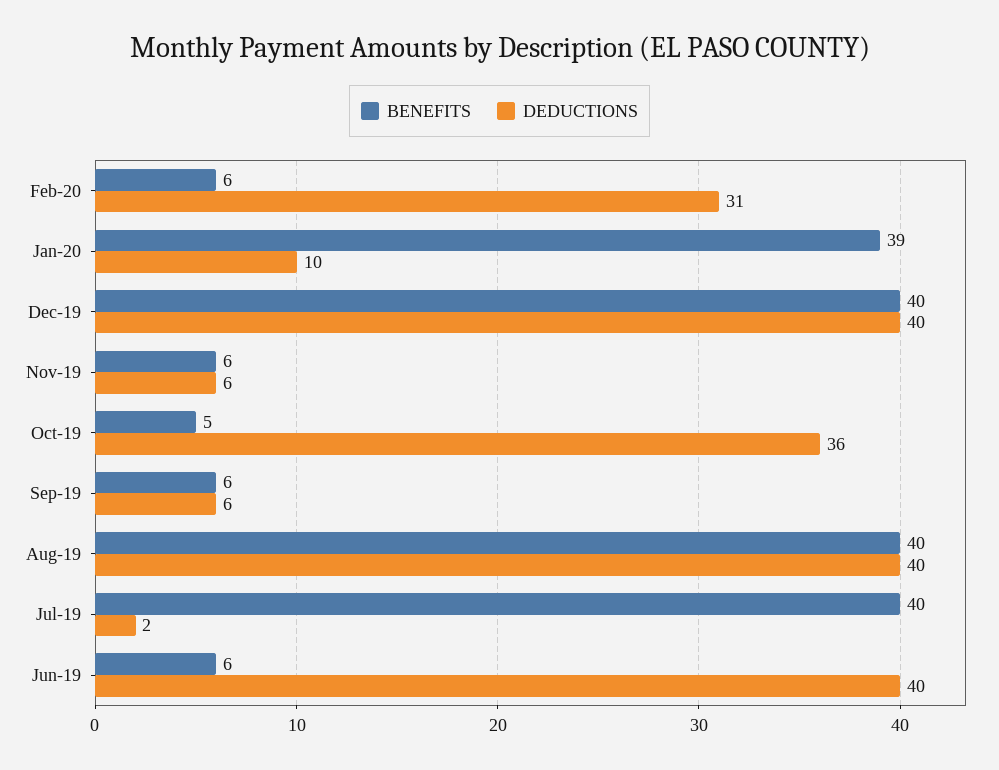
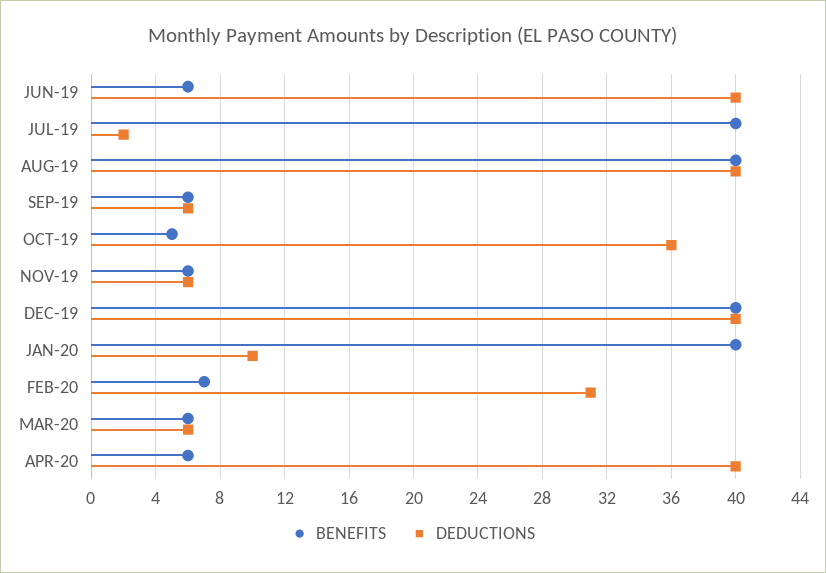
BENEFITS, Feb-20: 6 -> 7
BENEFITS, Jan-20: 39 -> 40
BENEFITS, MAR-20: none -> 6
DEDUCTIONS, MAR-20: none -> 6
BENEFITS, APR-20: none -> 6
DEDUCTIONS, APR-20: none -> 40

